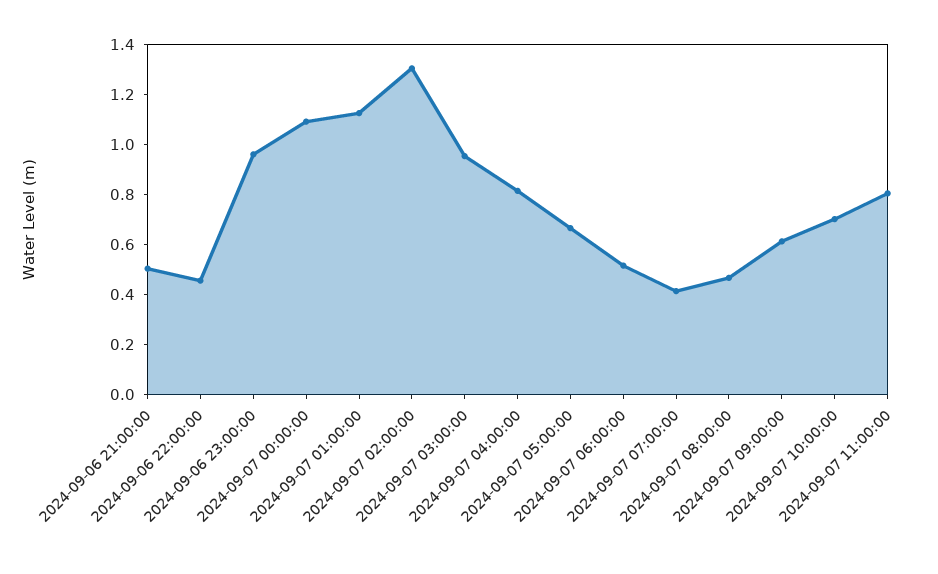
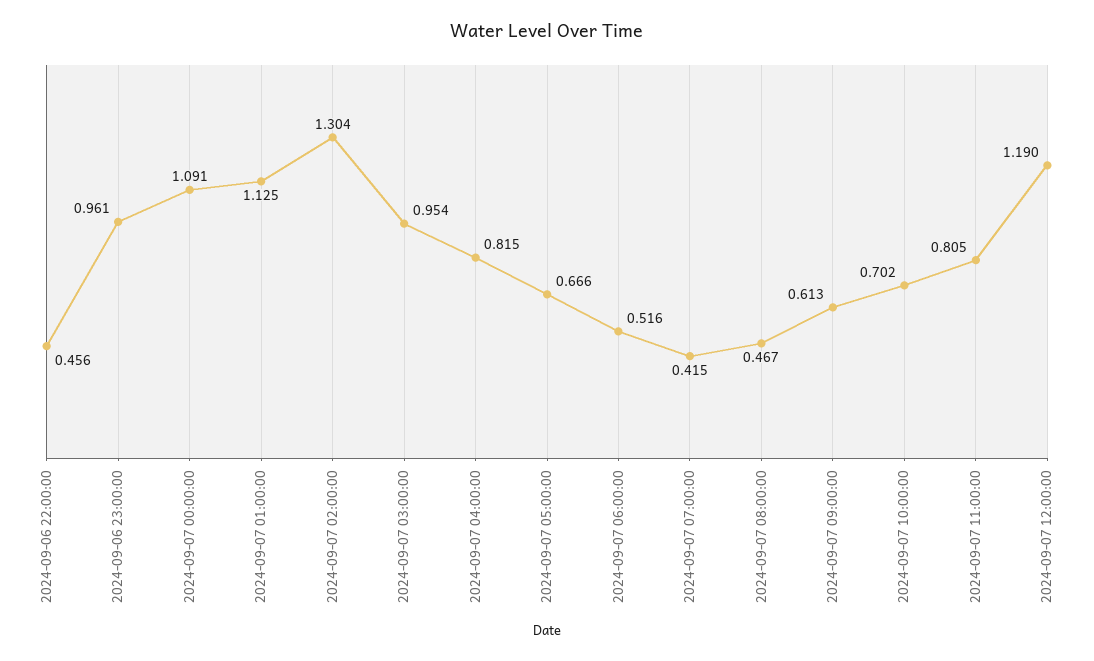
2024-09-06 21:00:00: 0.5 -> none
2024-09-07 12:00:00: none -> 1.19

